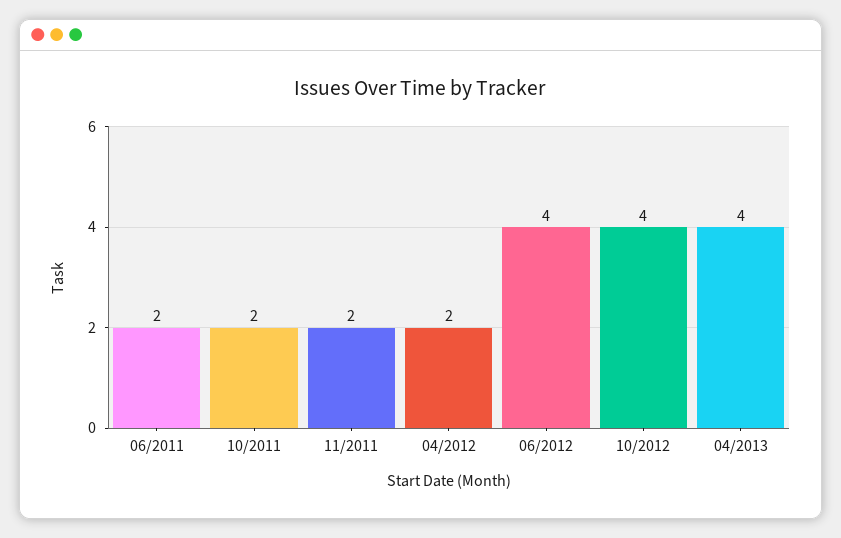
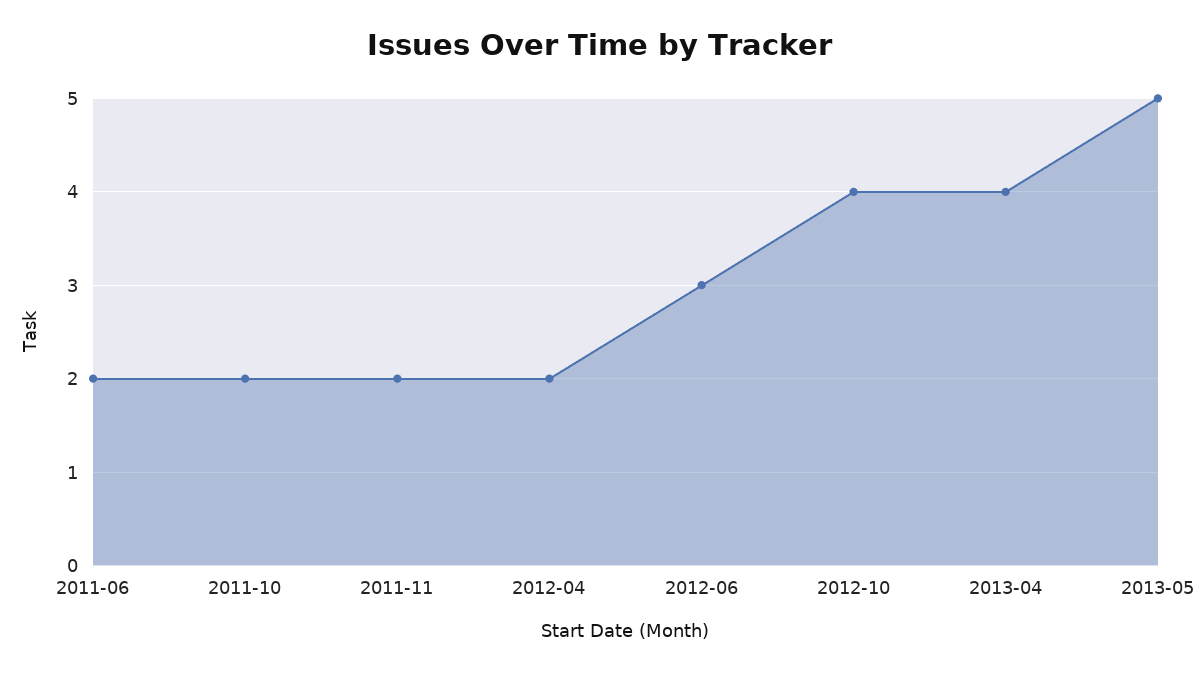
06/2012: 4 -> 3
2013-05: none -> 5

